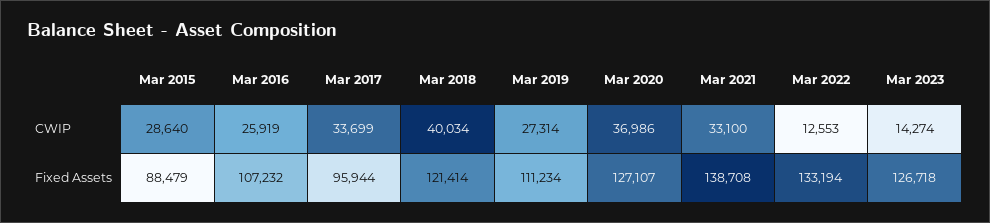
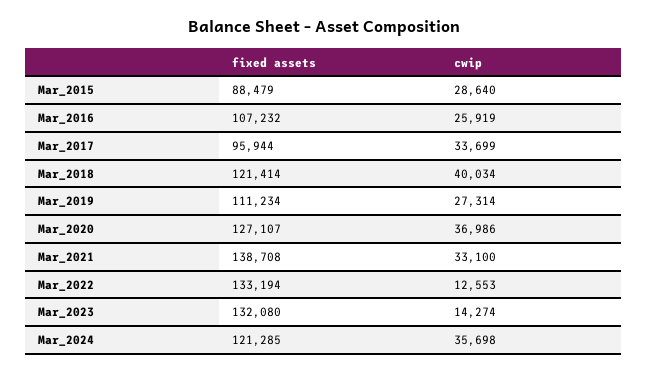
Mar 2023, Fixed Assets: 126718 -> 132080
Mar_2024, Fixed Assets: none -> 121285
Mar_2024, CWIP: none -> 35698

